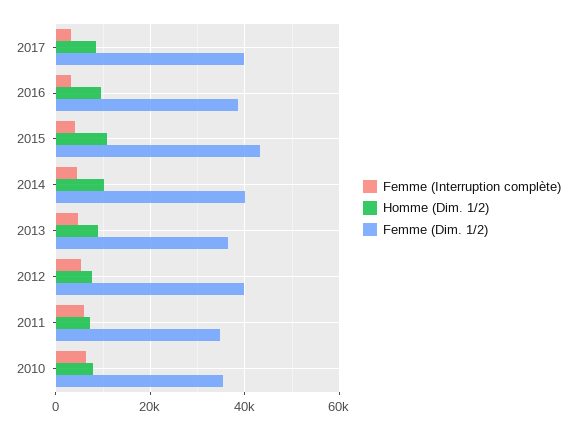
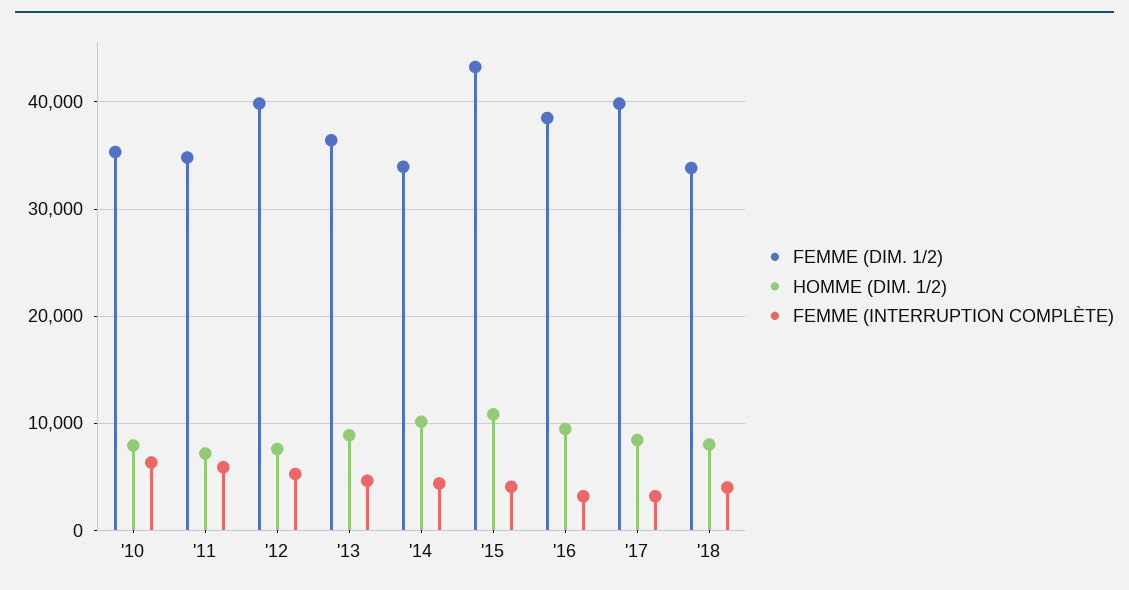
Femme (Dim. 1/2), 2014: 40000 -> 34000
Femme (Dim. 1/2), '18: none -> 34000
Homme (Dim. 1/2), '18: none -> 8000
Femme (Interruption complète), '18: none -> 4000

